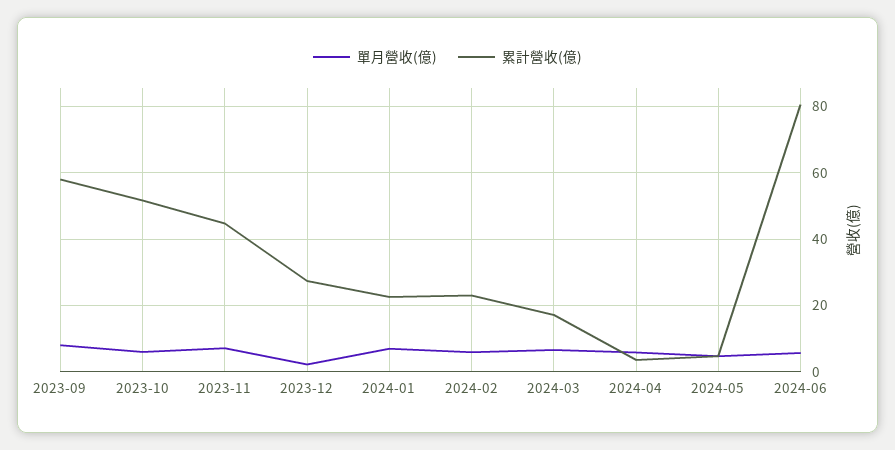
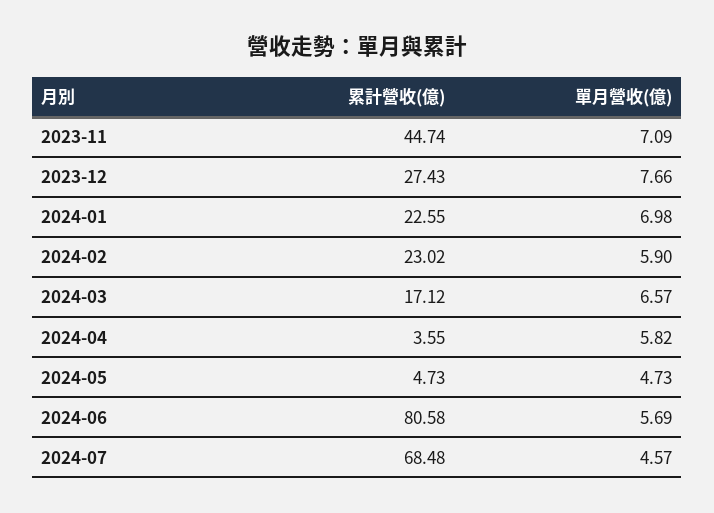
單月營收(億), 2023-09: 8 -> none
累計營收(億), 2023-09: 58 -> none
單月營收(億), 2023-10: 6 -> none
累計營收(億), 2023-10: 52 -> none
單月營收(億), 2023-12: 2 -> 7.66
累計營收(億), 2024-07: none -> 68.48
單月營收(億), 2024-07: none -> 4.57

